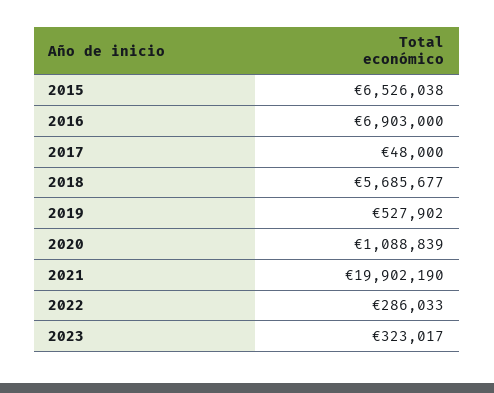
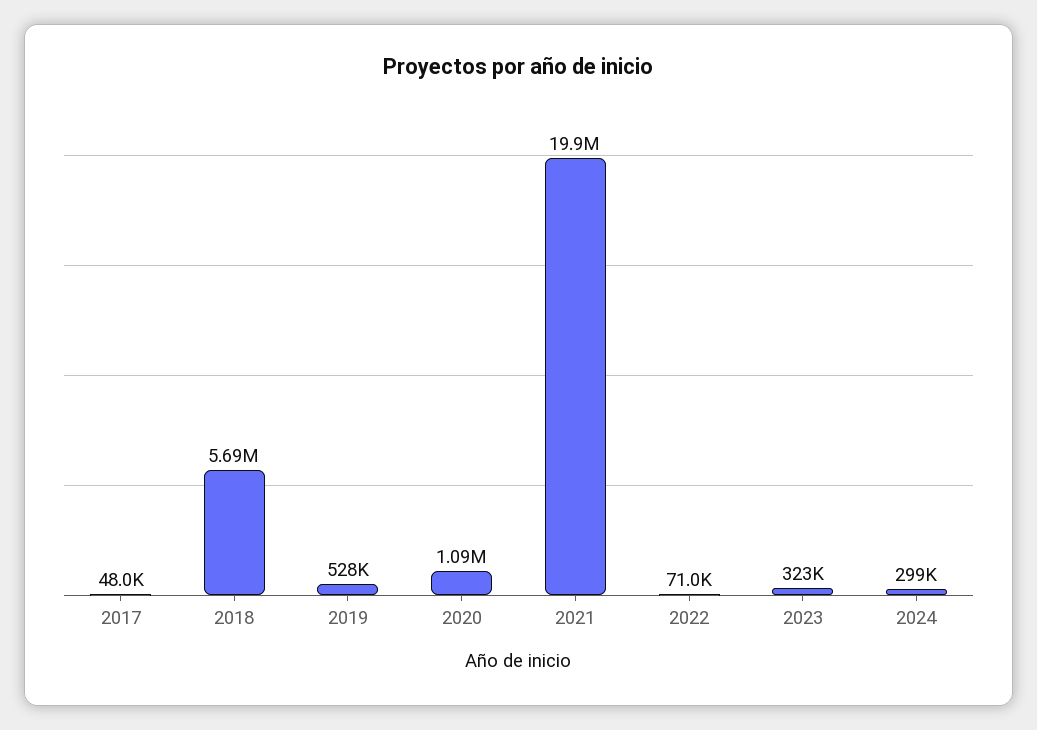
2015: 6526038 -> none
2016: 6903000 -> none
2022: 286033 -> 71000
2024: none -> 299000

